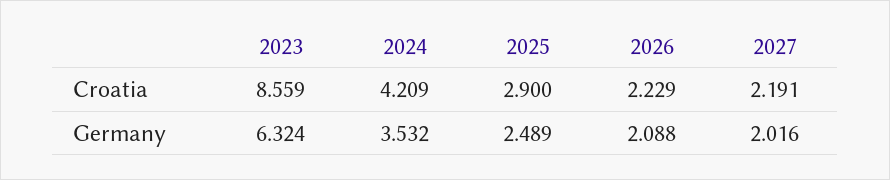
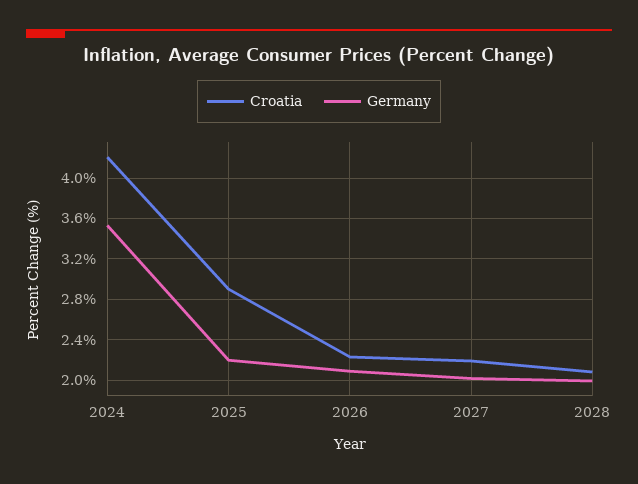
Croatia, 2023: 8.559 -> none
Germany, 2023: 6.324 -> none
Germany, 2025: 2.489 -> 2.2
Croatia, 2028: none -> 2.1
Germany, 2028: none -> 2

